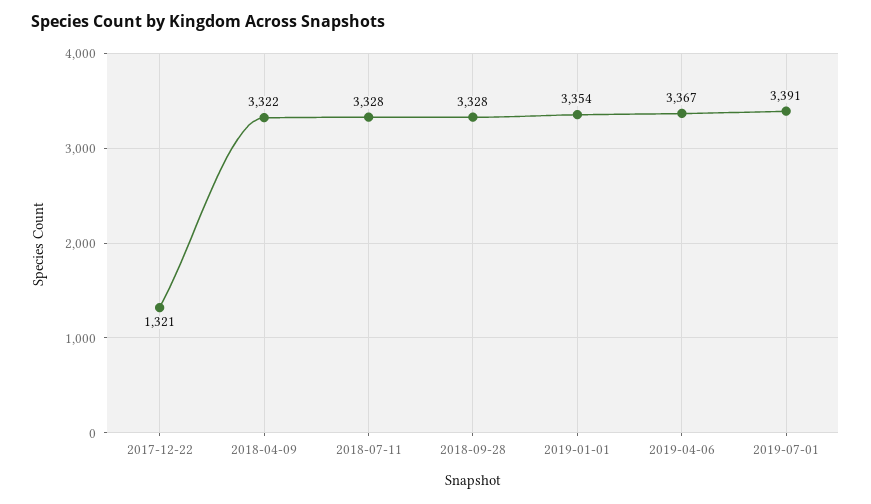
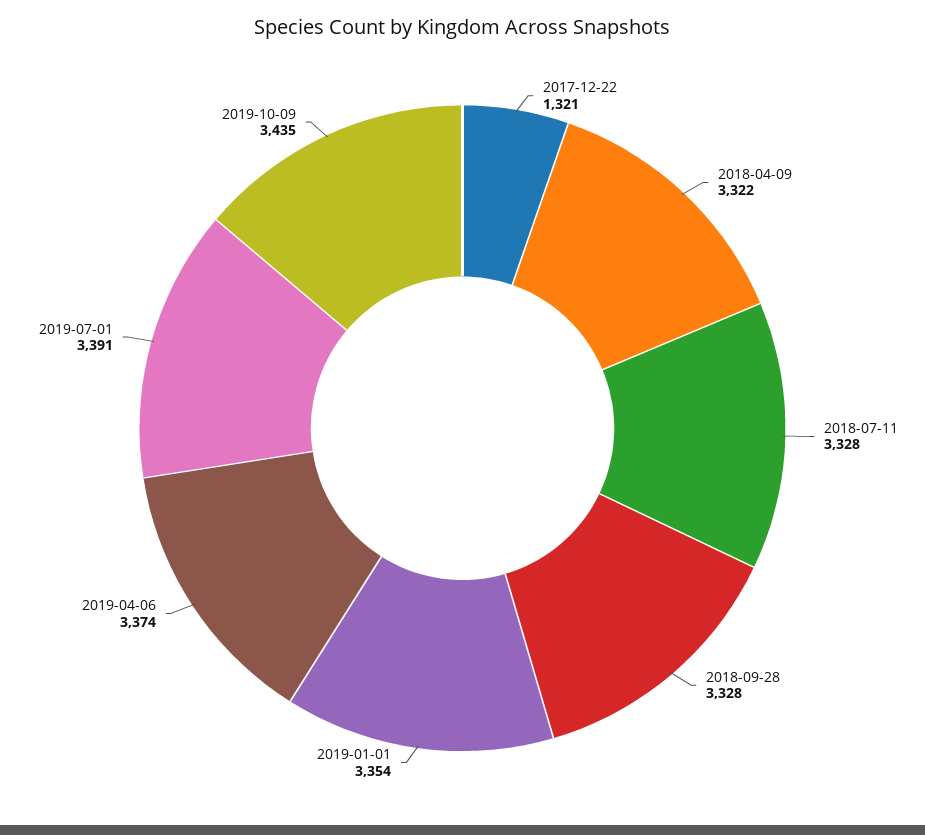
2019-04-06: 3367 -> 3374
2019-10-09: none -> 3435

